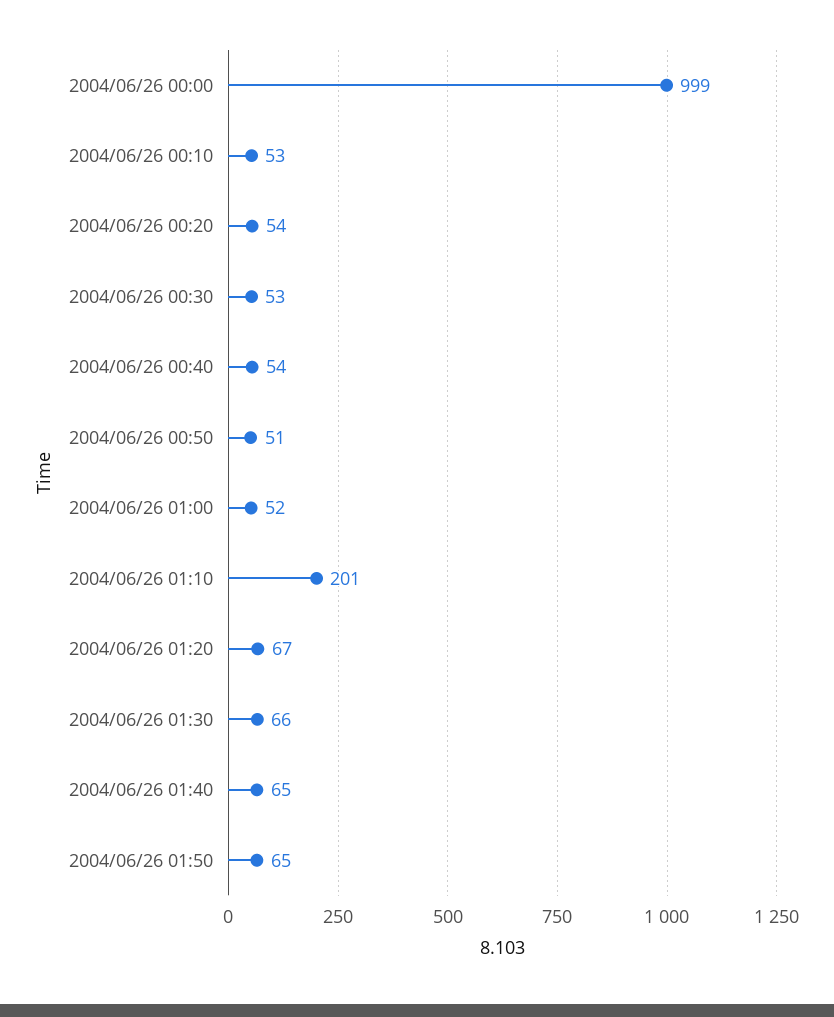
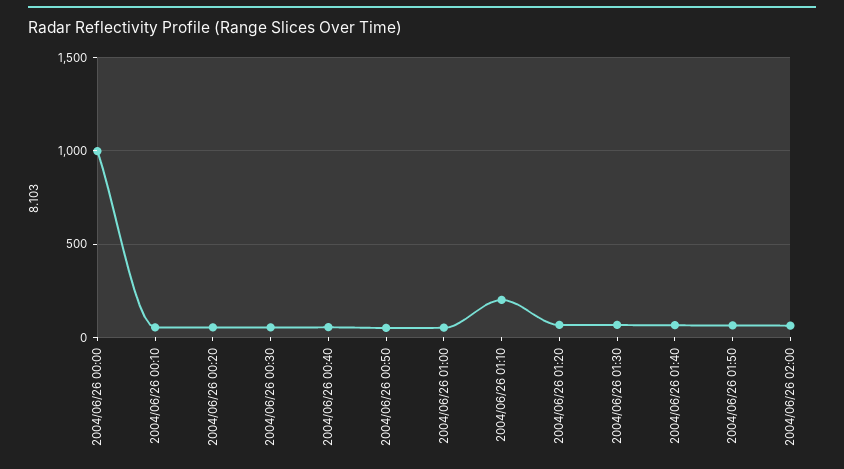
2004/06/26 02:00: none -> 50

